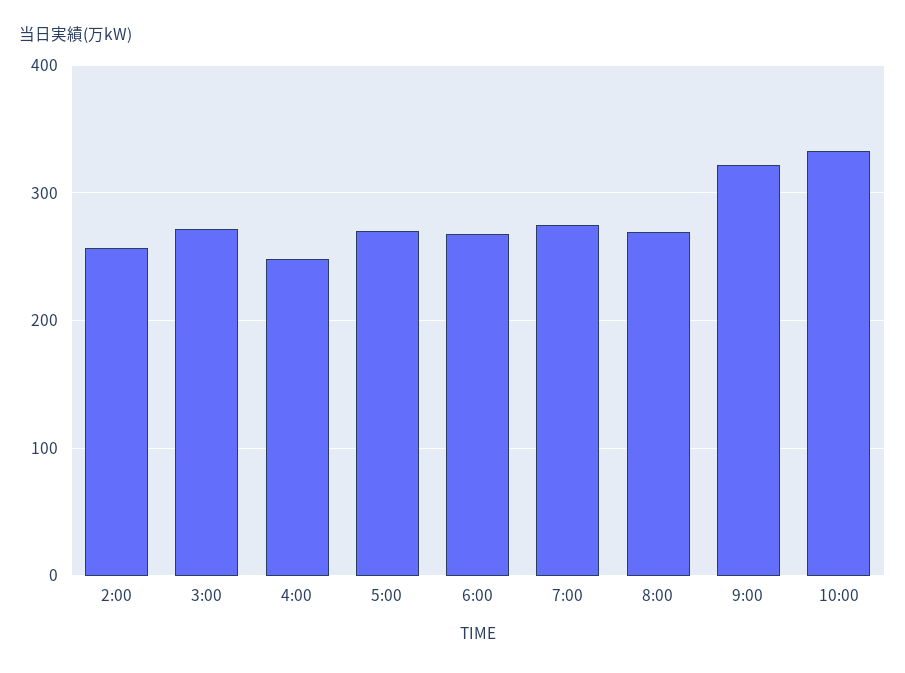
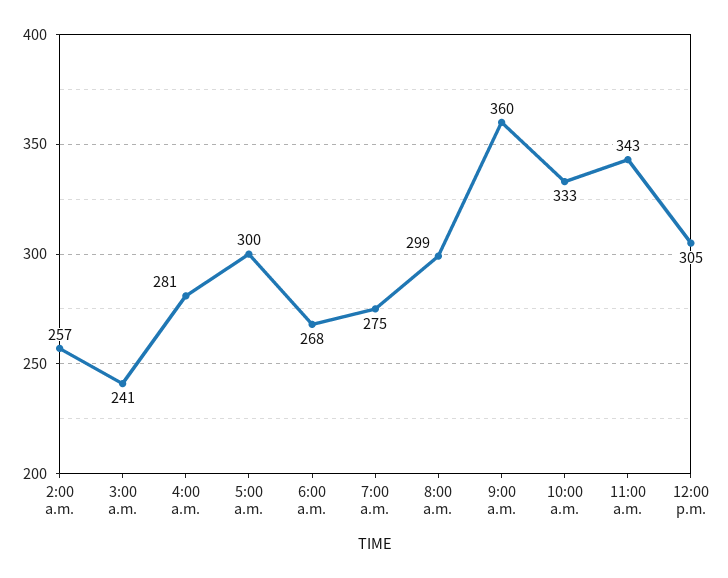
3:00: 270 -> 241
4:00: 250 -> 281
5:00: 270 -> 300
8:00: 270 -> 299
9:00: 320 -> 360
11:00 a.m.: none -> 343
12:00 p.m.: none -> 305

